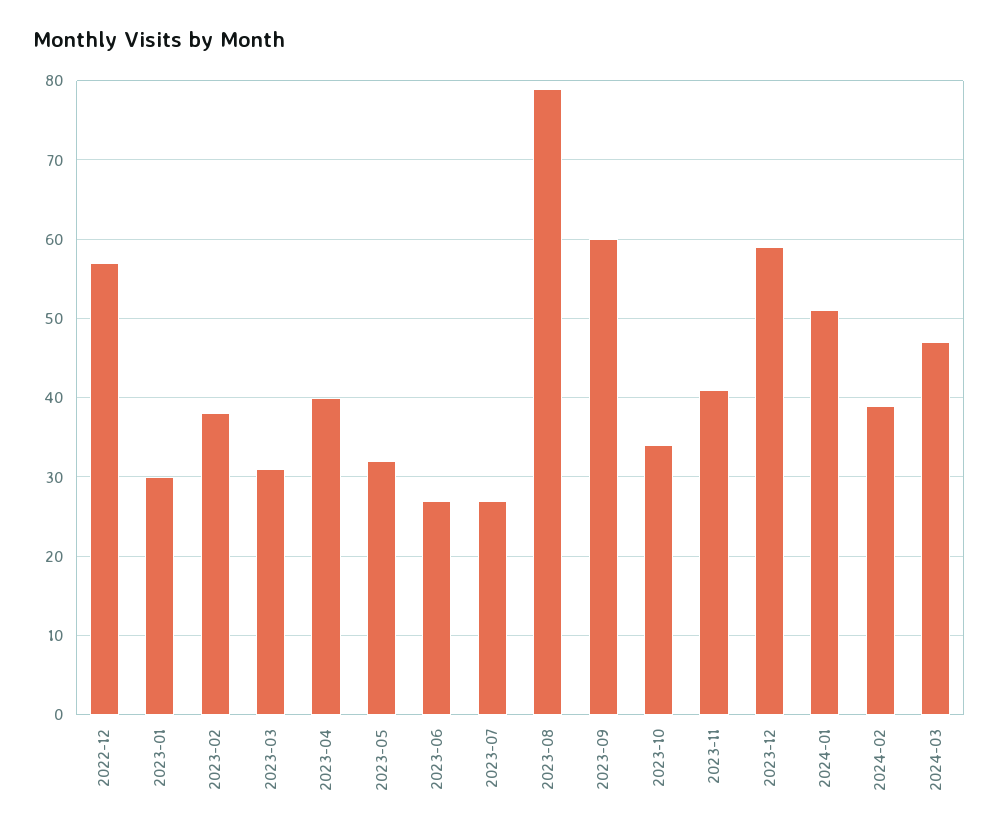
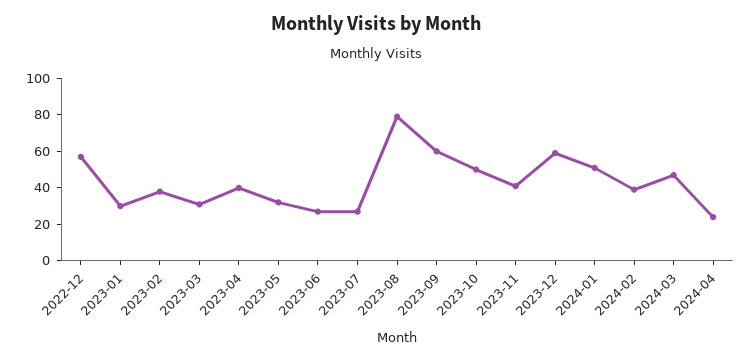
2023-10: 34 -> 50
2024-04: none -> 25

